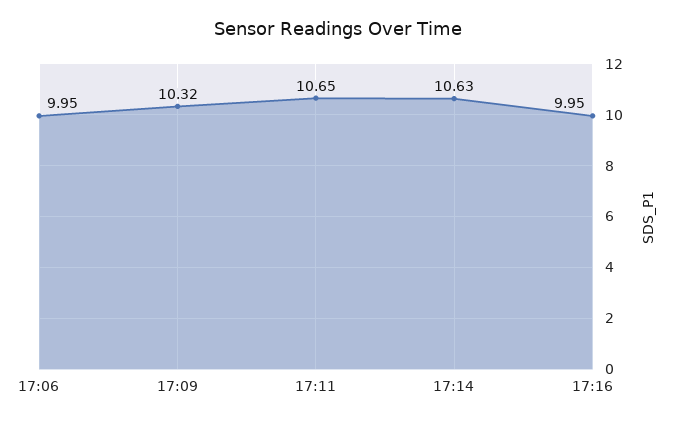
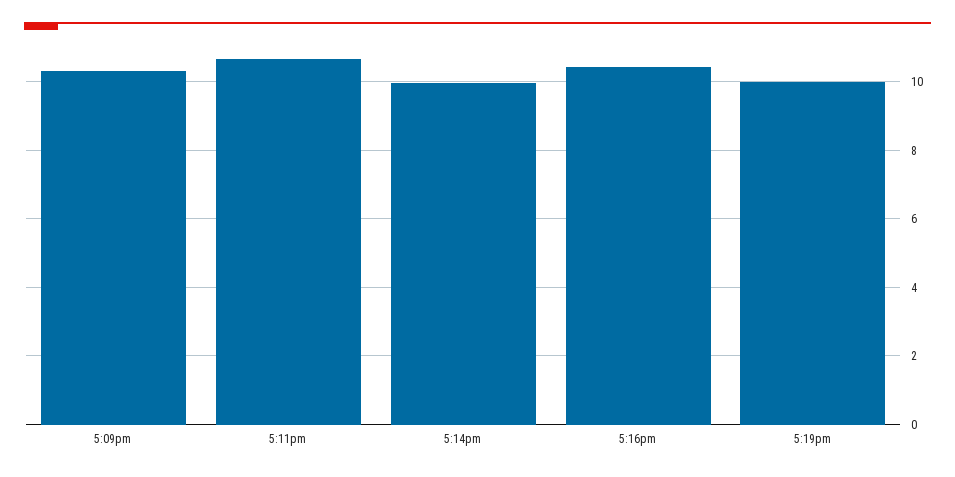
17:06: 9.95 -> none
17:14: 10.63 -> 10
17:16: 9.95 -> 10.4
5:19pm: none -> 10

